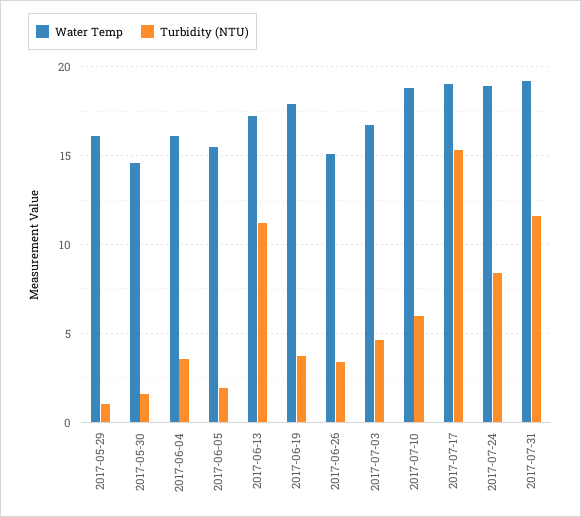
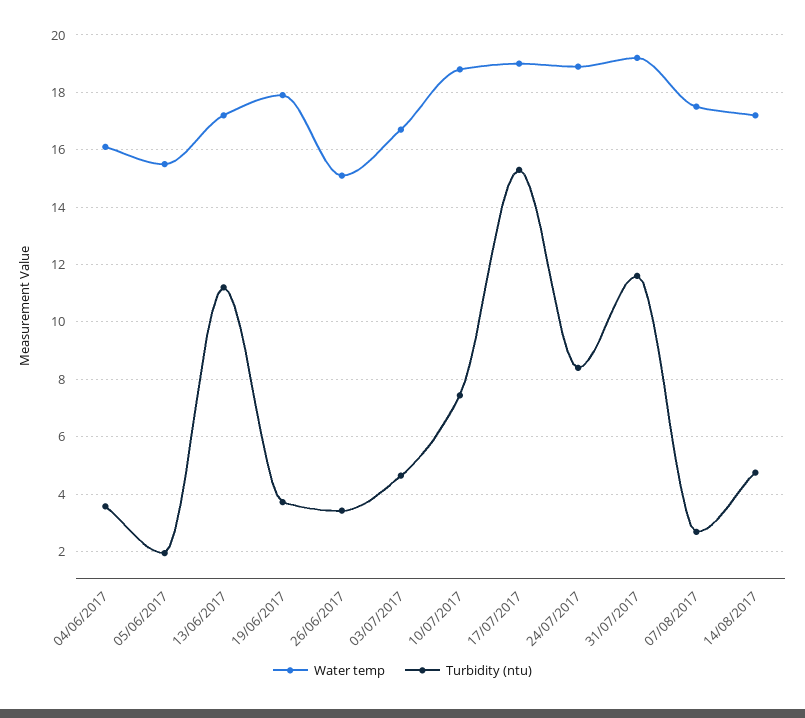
Water Temp, 2017-05-29: 16 -> none
Turbidity (NTU), 2017-05-29: 1 -> none
Water Temp, 2017-05-30: 14.5 -> none
Turbidity (NTU), 2017-05-30: 1.5 -> none
Turbidity (NTU), 2017-07-10: 6 -> 7.5
Water Temp, 07/08/2017: none -> 17.5
Turbidity (NTU), 07/08/2017: none -> 2.75
Water Temp, 14/08/2017: none -> 17.25
Turbidity (NTU), 14/08/2017: none -> 4.75

